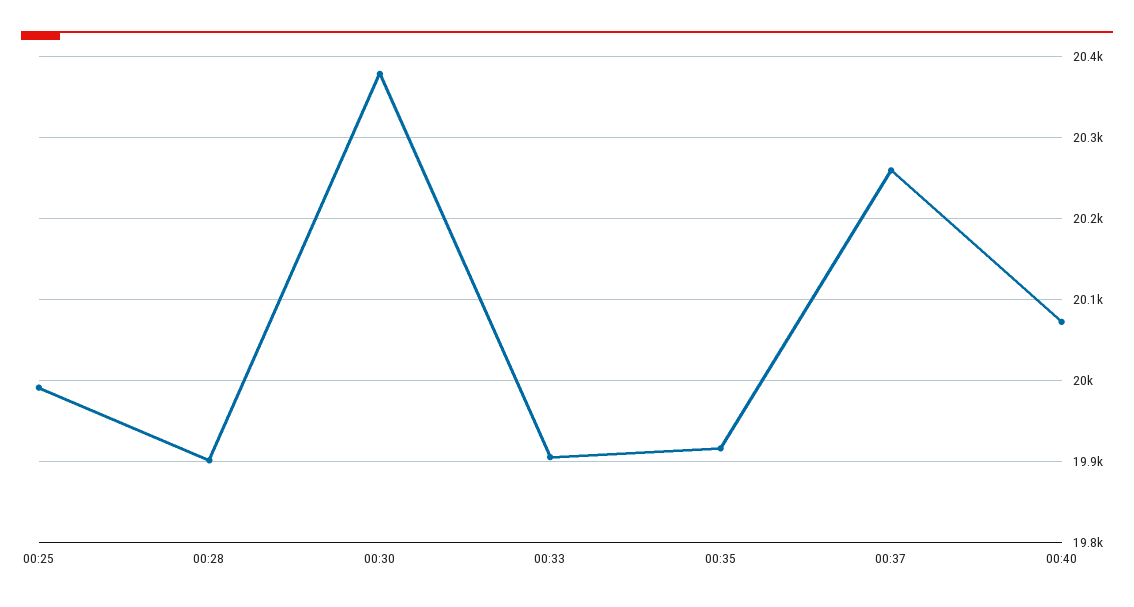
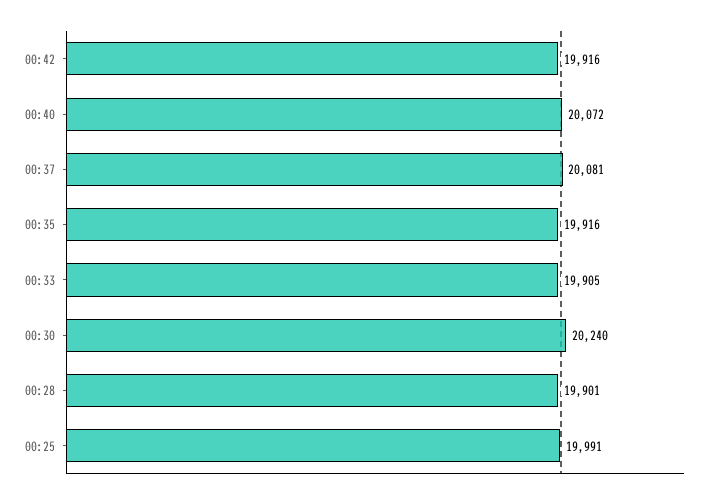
00:30: 20380 -> 20240
00:37: 20260 -> 20081
00:42: none -> 19916

